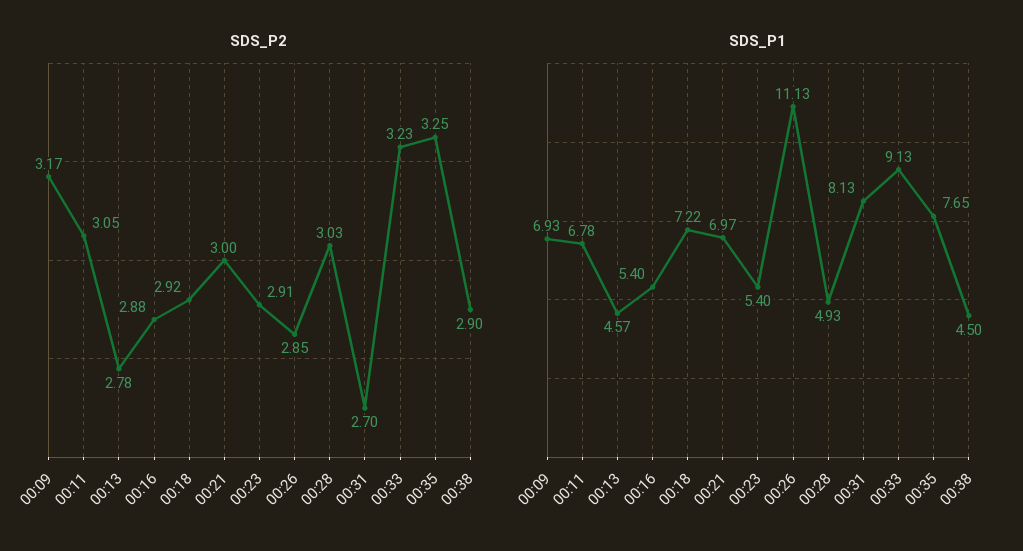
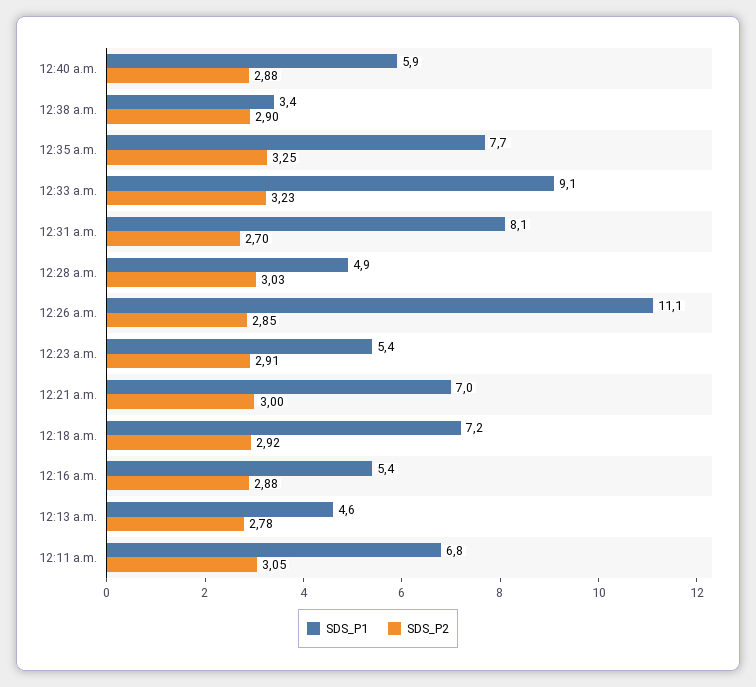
SDS_P2, 00:09: 3.17 -> none
SDS_P1, 00:09: 6.93 -> none
SDS_P1, 00:38: 4.5 -> 3.4
SDS_P1, 12:40 a.m.: none -> 5.9
SDS_P2, 12:40 a.m.: none -> 2.88

